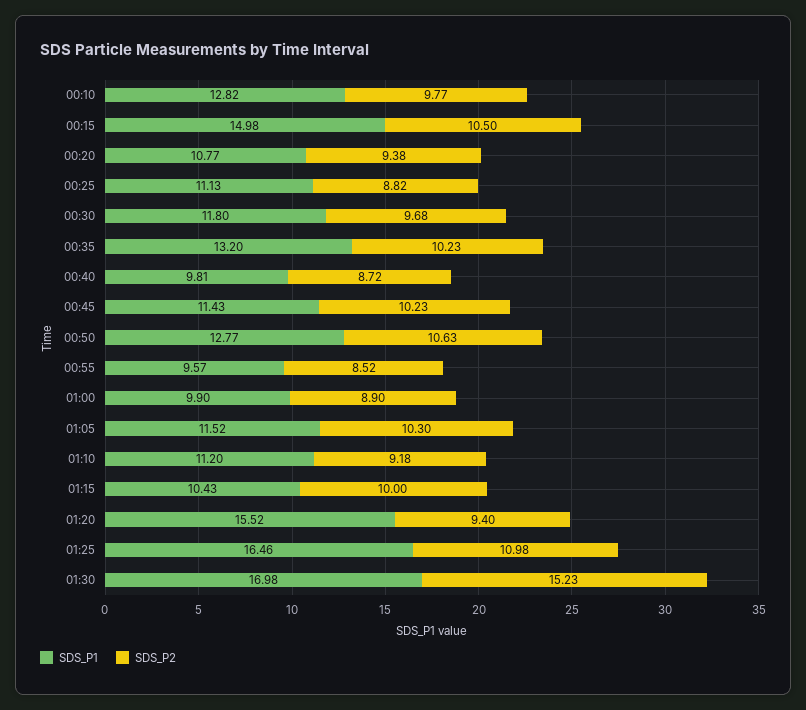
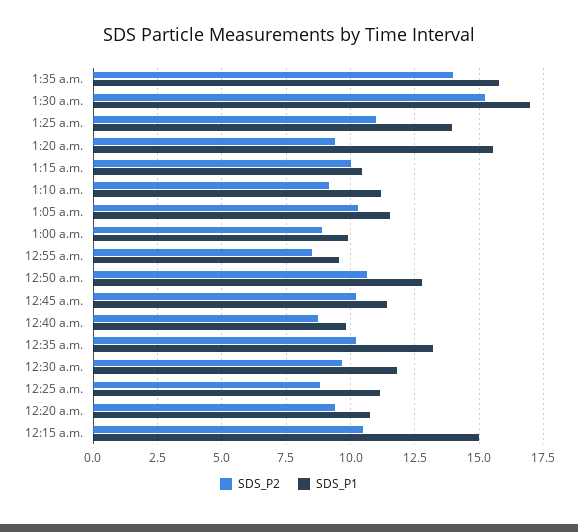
SDS_P1, 00:10: 12.82 -> none
SDS_P2, 00:10: 9.77 -> none
SDS_P1, 01:25: 16.46 -> 14
SDS_P2, 1:35 a.m.: none -> 14
SDS_P1, 1:35 a.m.: none -> 15.75

